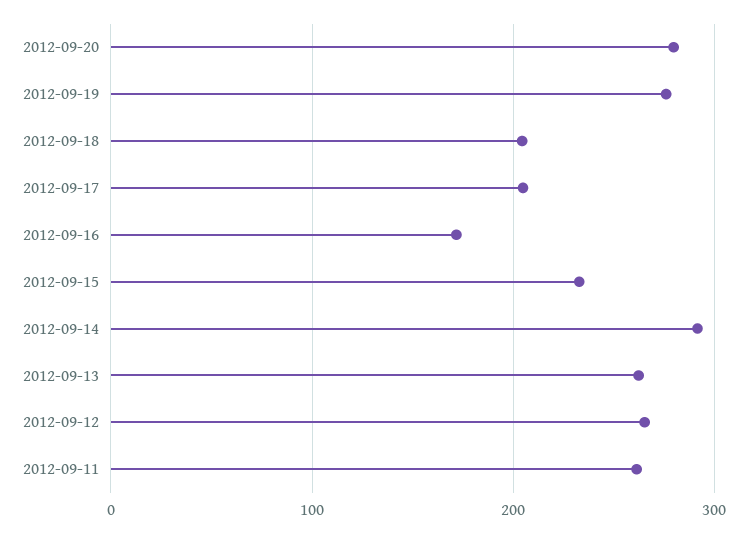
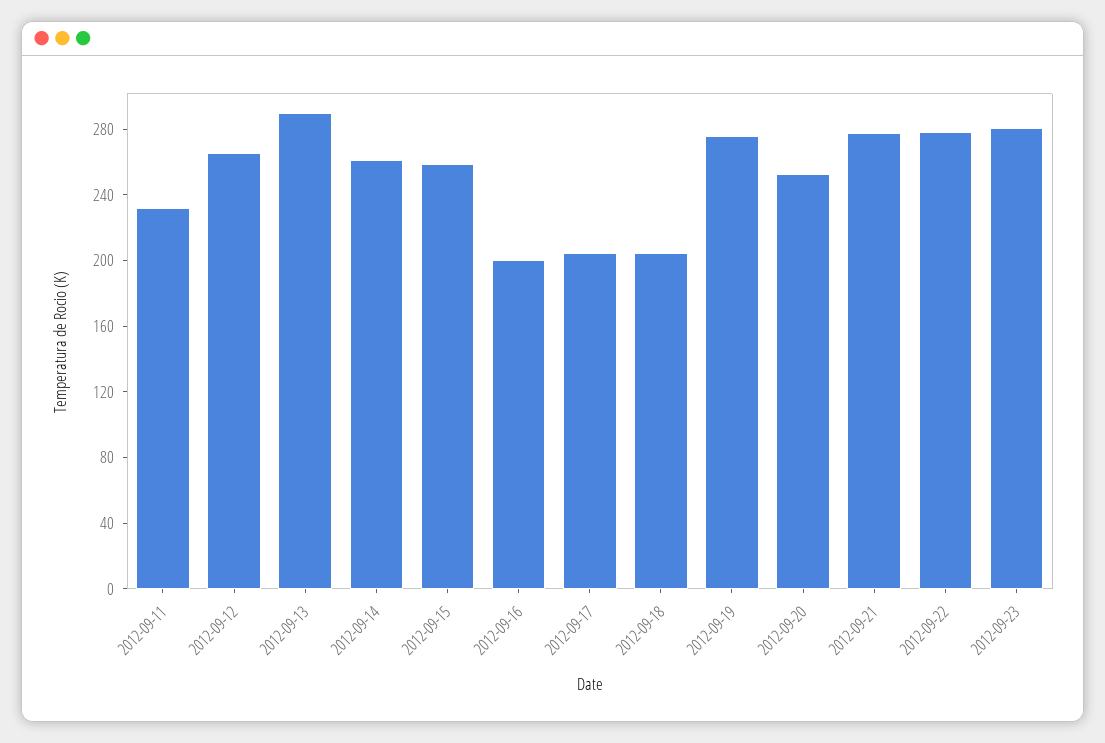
2012-09-20: 280 -> 250
2012-09-16: 170 -> 200
2012-09-15: 230 -> 260
2012-09-14: 290 -> 260
2012-09-13: 260 -> 290
2012-09-11: 260 -> 230
2012-09-21: none -> 280
2012-09-22: none -> 280
2012-09-23: none -> 280

